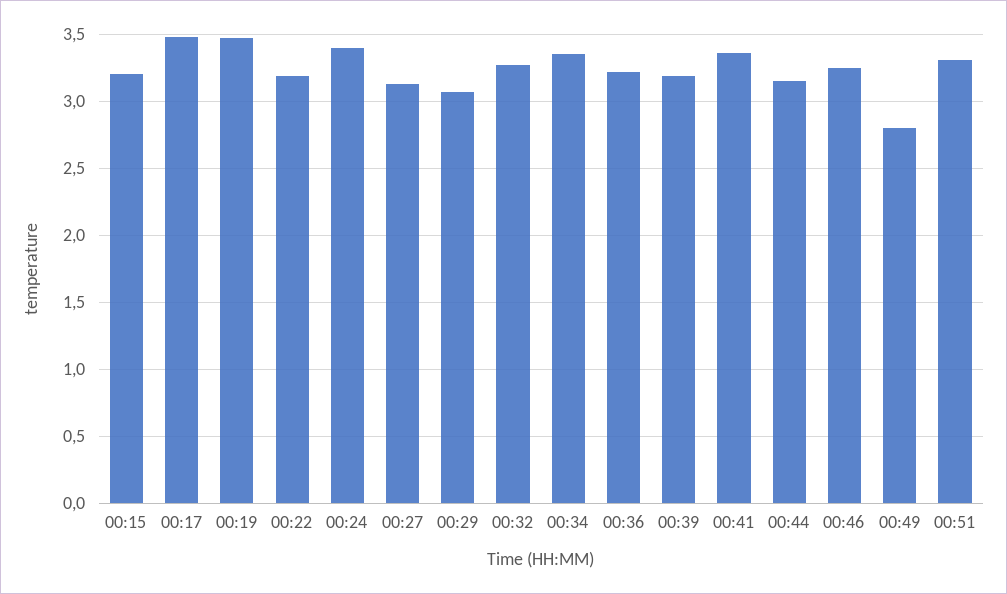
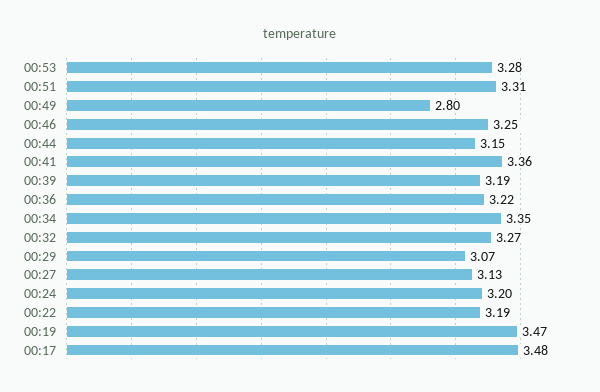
00:15: 3.2 -> none
00:24: 3.4 -> 3.2
00:53: none -> 3.28

